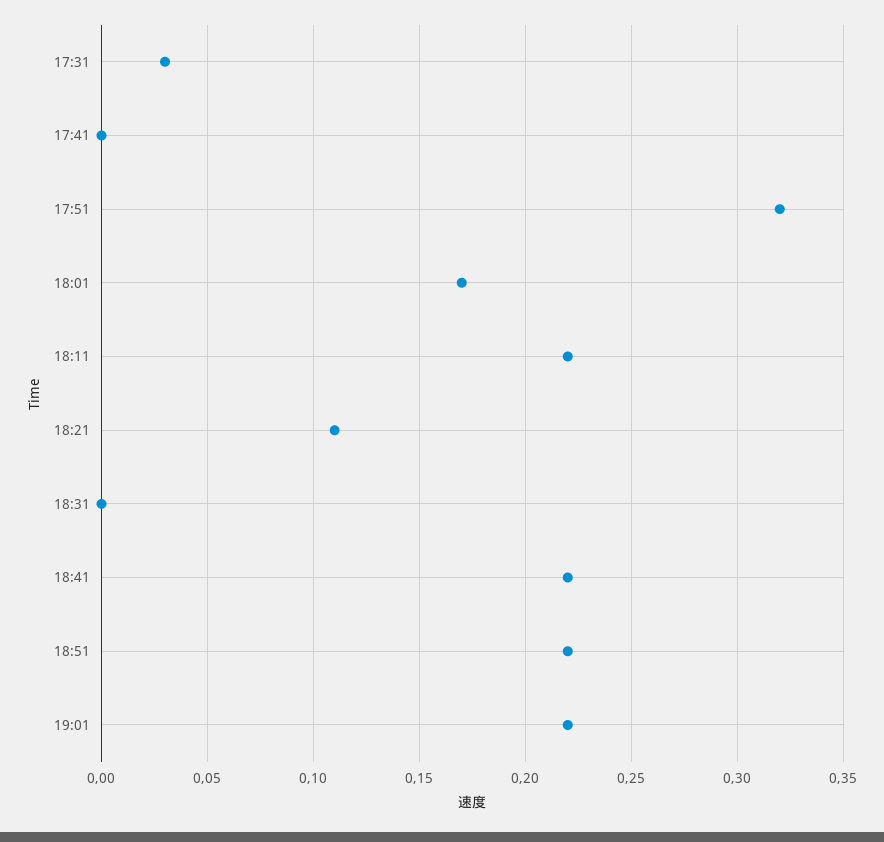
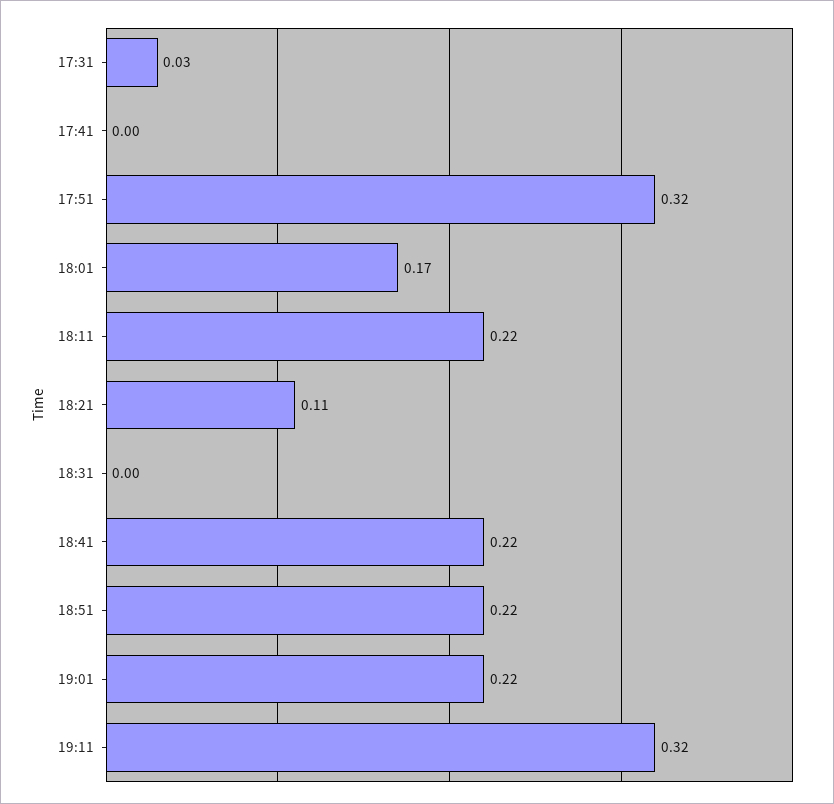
19:11: none -> 0.32

